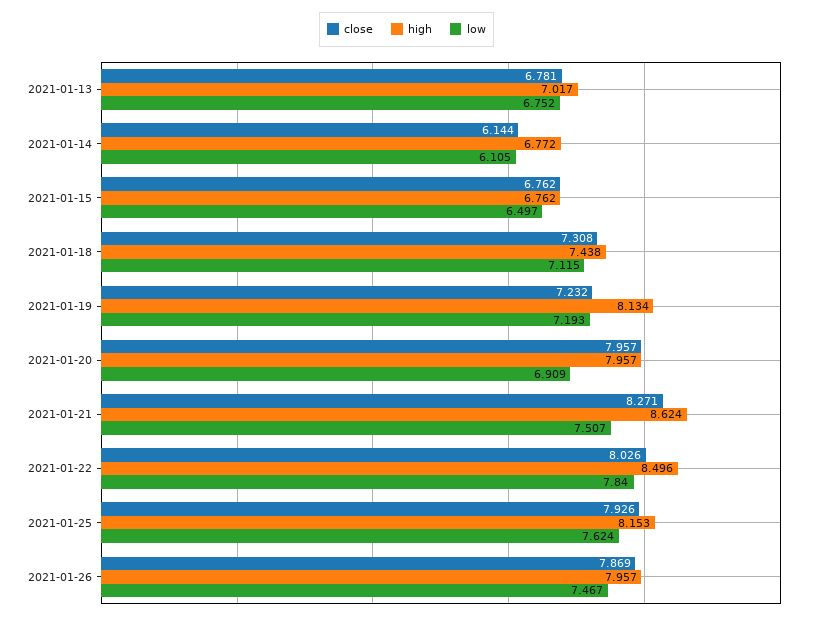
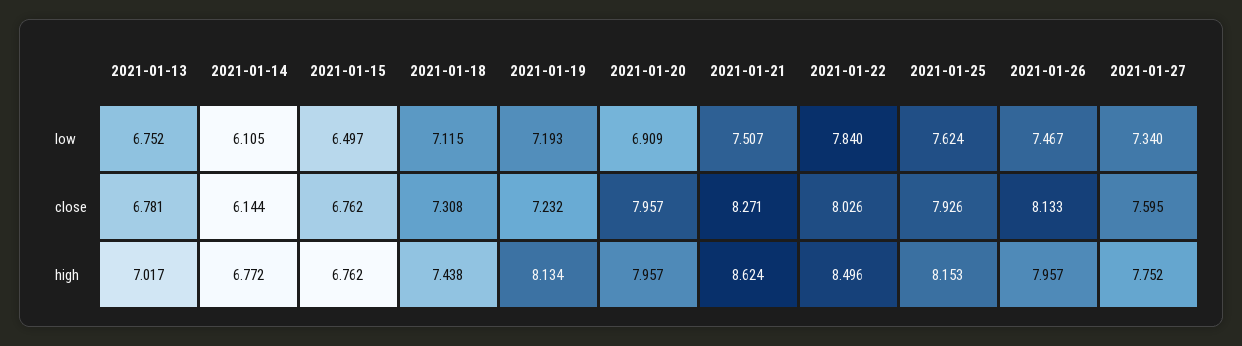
close, 2021-01-26: 7.869 -> 8.133
low, 2021-01-27: none -> 7.34
close, 2021-01-27: none -> 7.595
high, 2021-01-27: none -> 7.752

